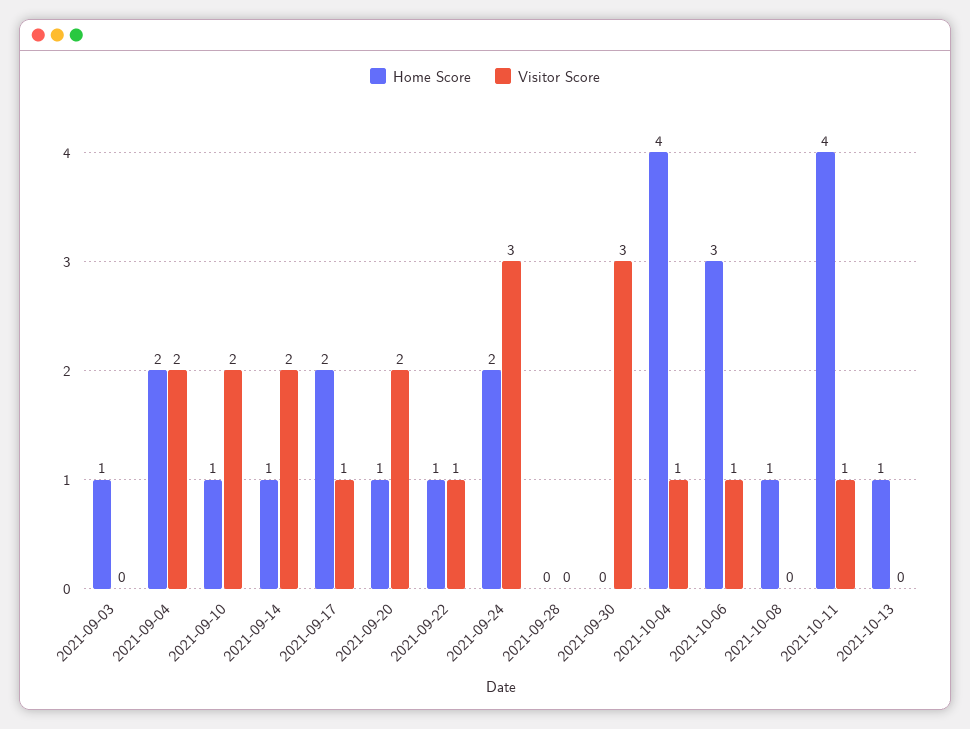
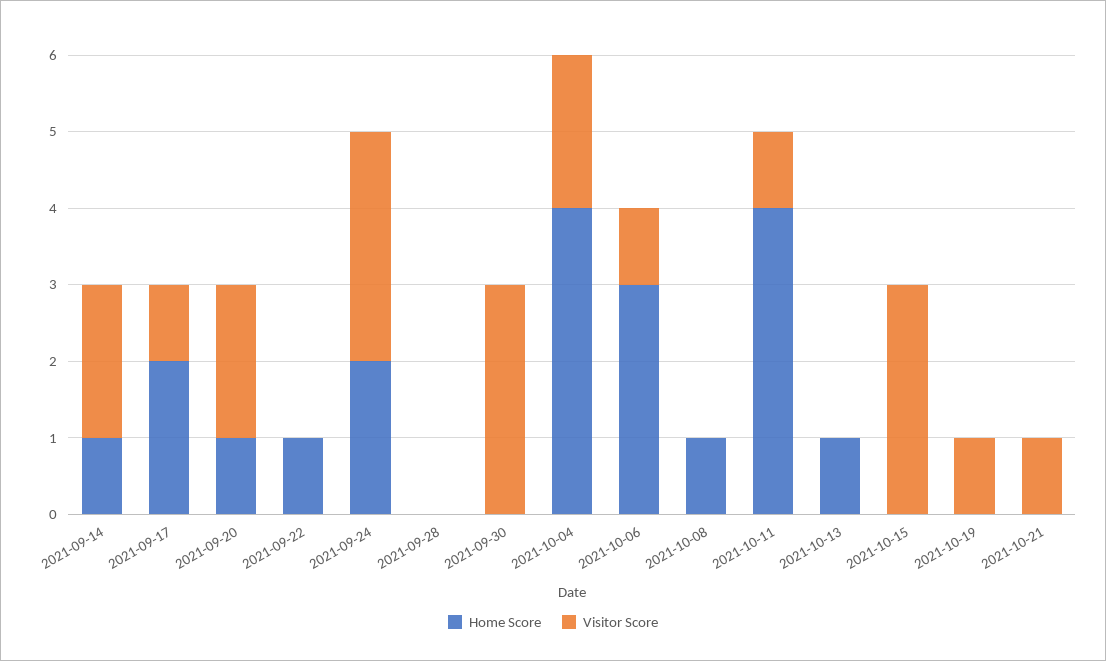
Home Score, 2021-09-03: 1 -> none
Visitor Score, 2021-09-03: 0 -> none
Home Score, 2021-09-04: 2 -> none
Visitor Score, 2021-09-04: 2 -> none
Home Score, 2021-09-10: 1 -> none
Visitor Score, 2021-09-10: 2 -> none
Visitor Score, 2021-09-22: 1 -> 0
Visitor Score, 2021-10-04: 1 -> 2
Home Score, 2021-10-15: none -> 0
Visitor Score, 2021-10-15: none -> 3
Home Score, 2021-10-19: none -> 0
Visitor Score, 2021-10-19: none -> 1
Home Score, 2021-10-21: none -> 0
Visitor Score, 2021-10-21: none -> 1

